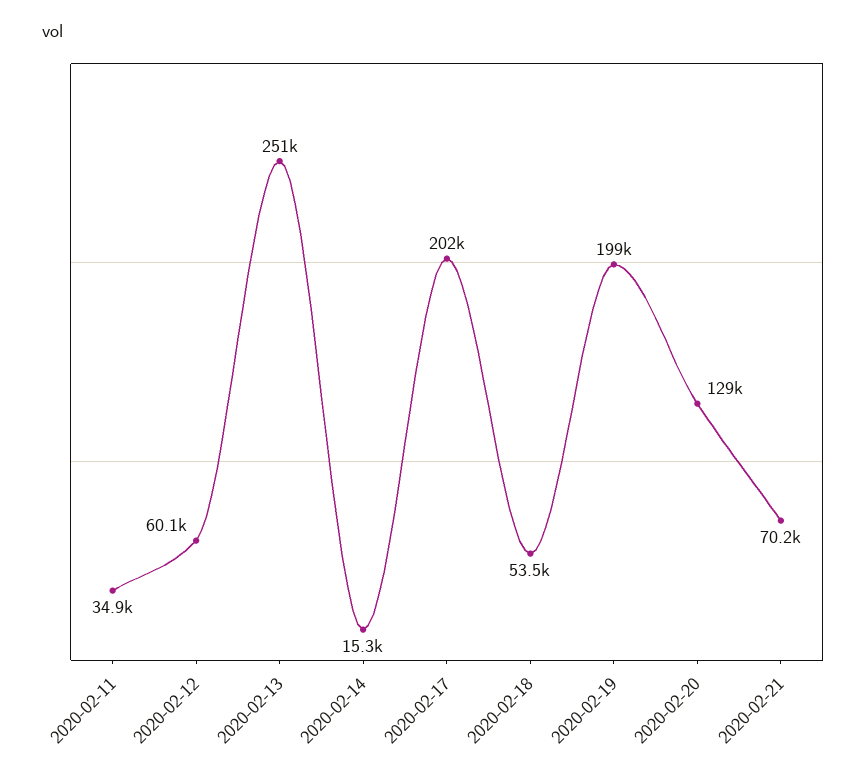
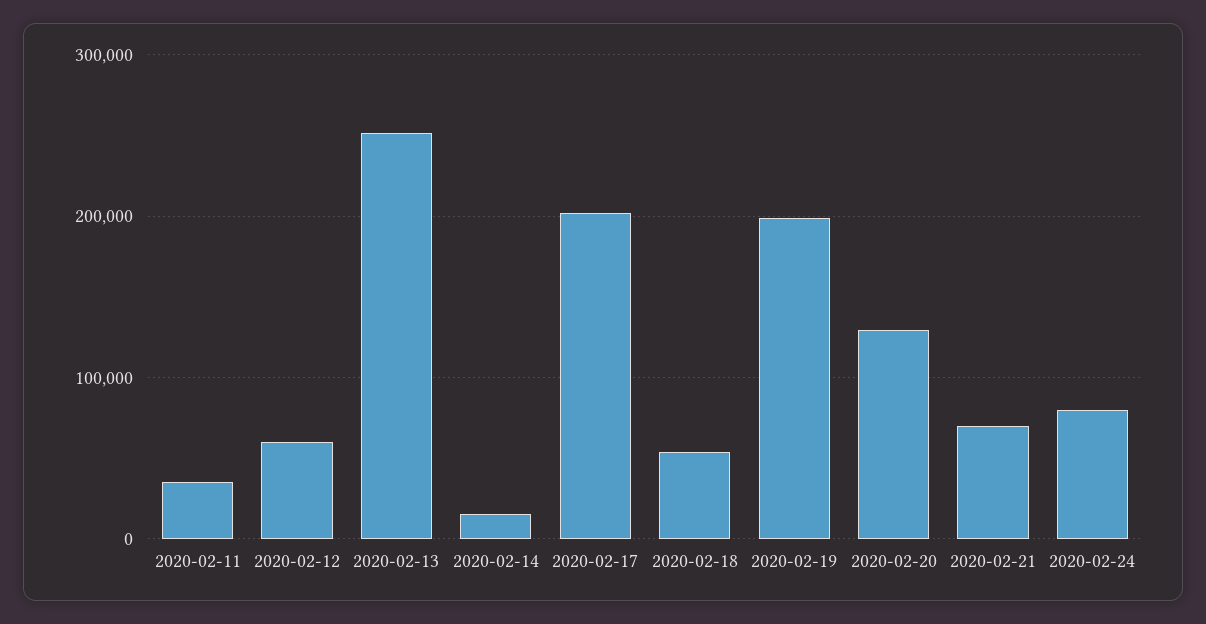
2020-02-24: none -> 80000

